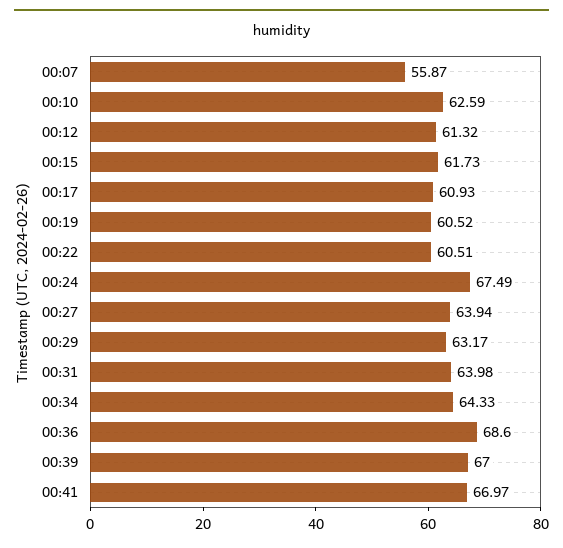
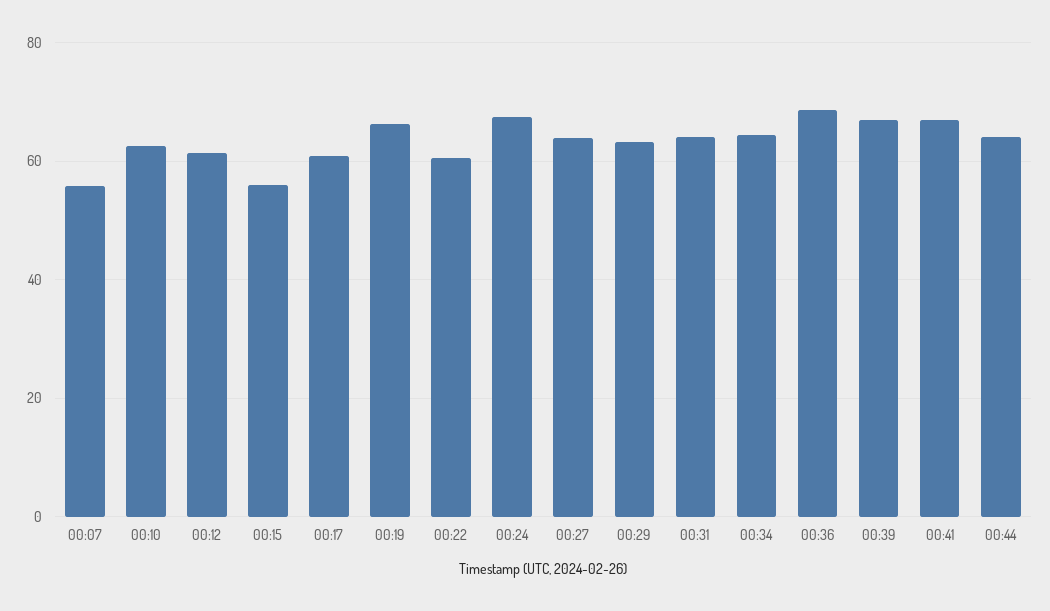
00:15: 61.73 -> 56
00:19: 60.52 -> 66
00:44: none -> 64

